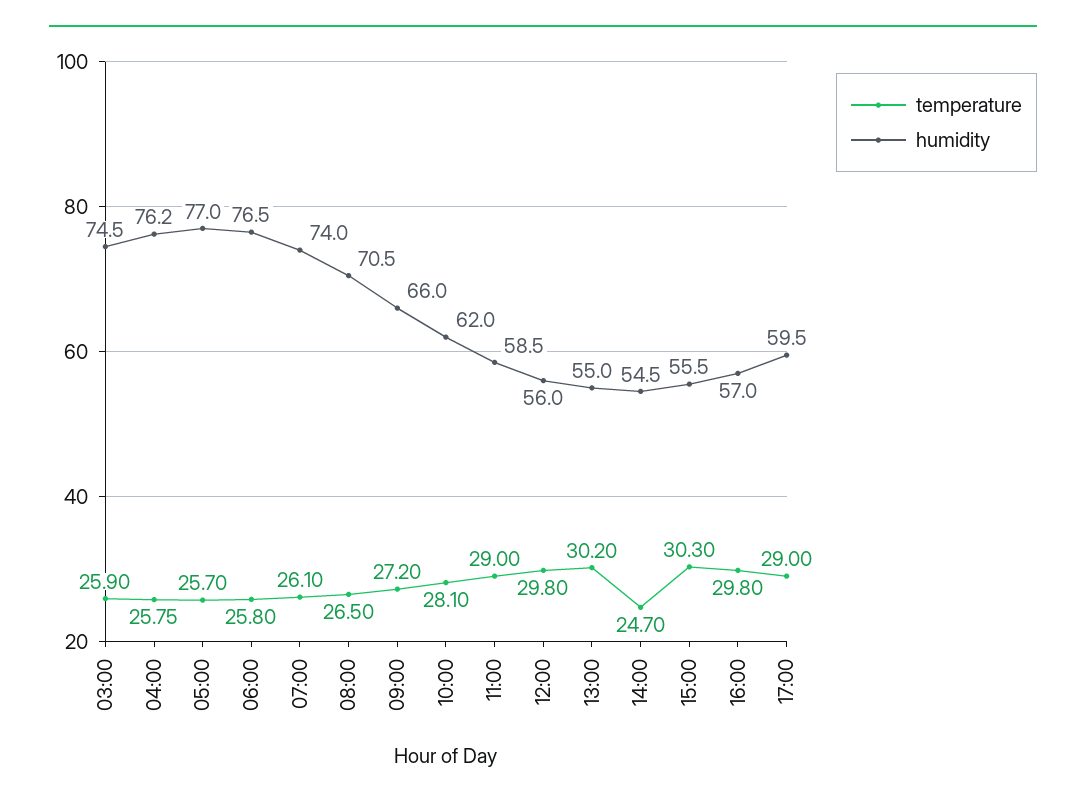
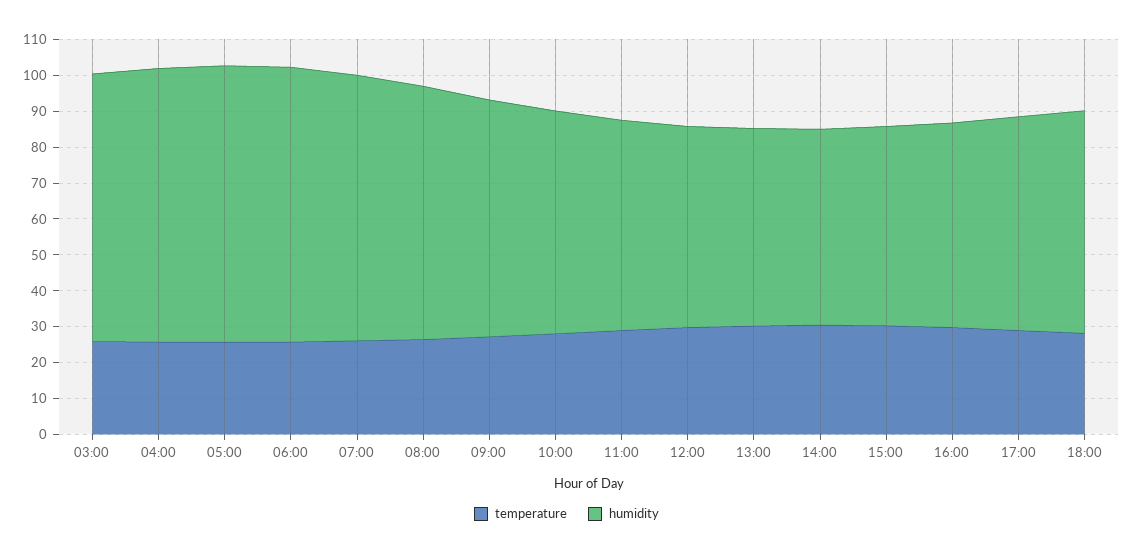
temperature, 14:00: 24.7 -> 30
temperature, 18:00: none -> 27.5
humidity, 18:00: none -> 62.5

